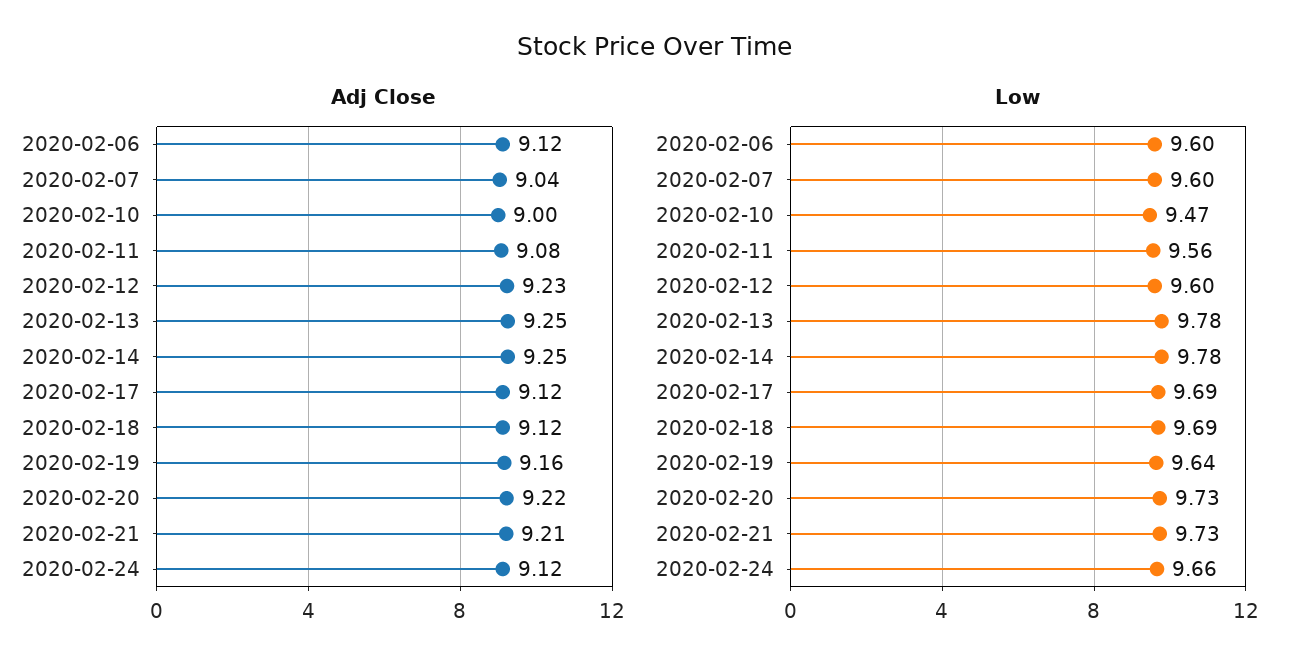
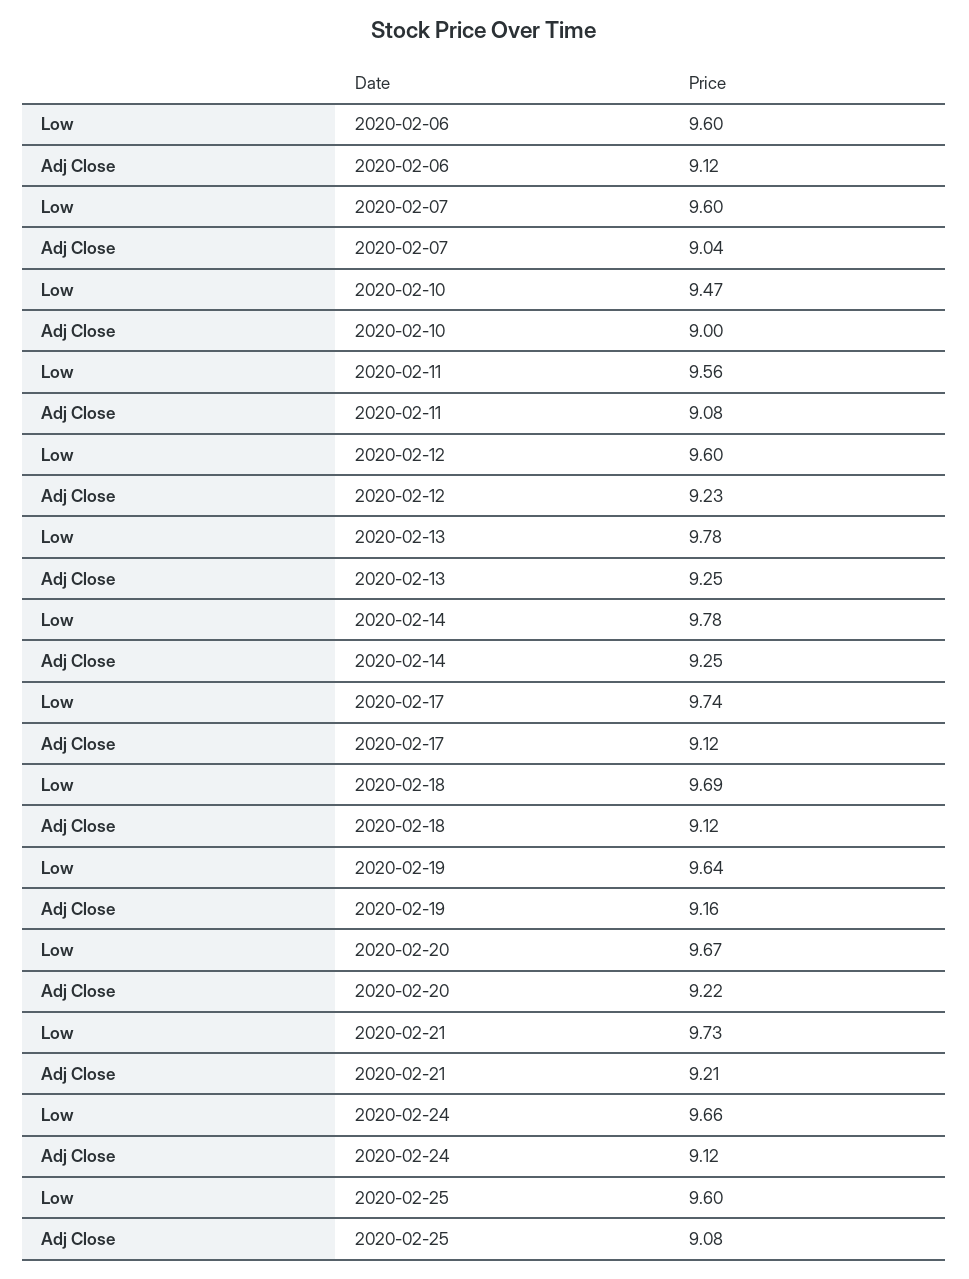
Low, 2020-02-17: 9.69 -> 9.74
Low, 2020-02-20: 9.73 -> 9.67
Low, 2020-02-25: none -> 9.6
Adj Close, 2020-02-25: none -> 9.08

